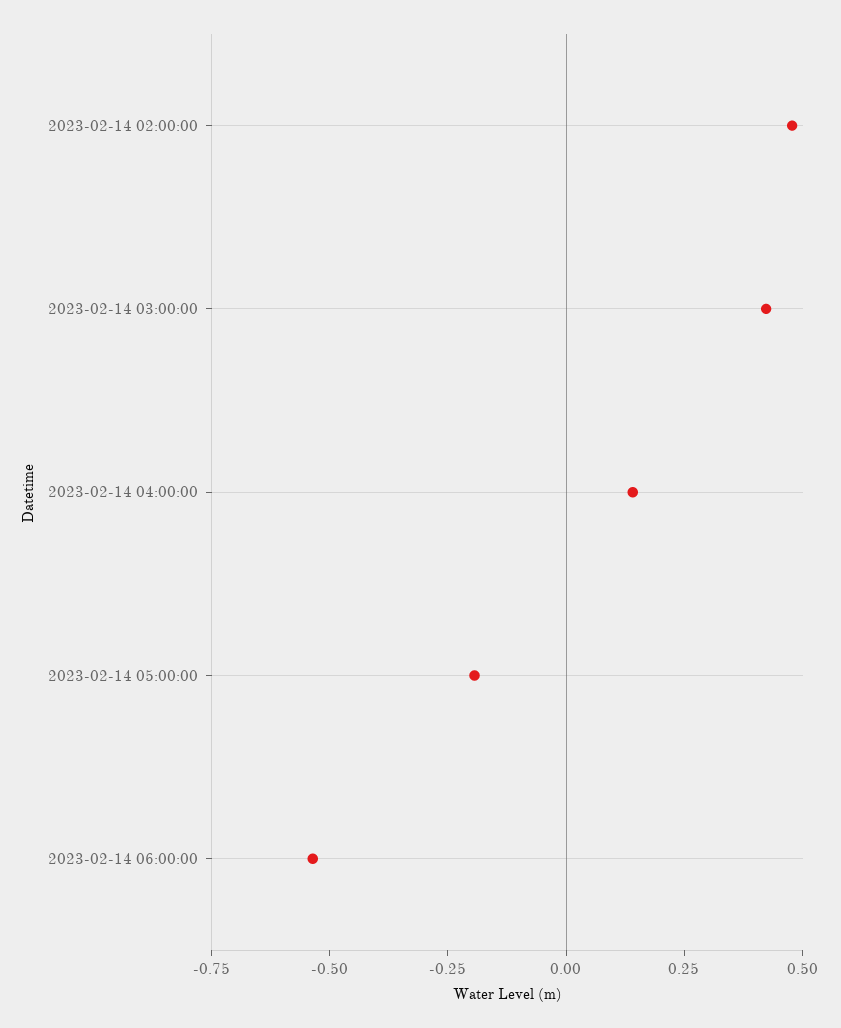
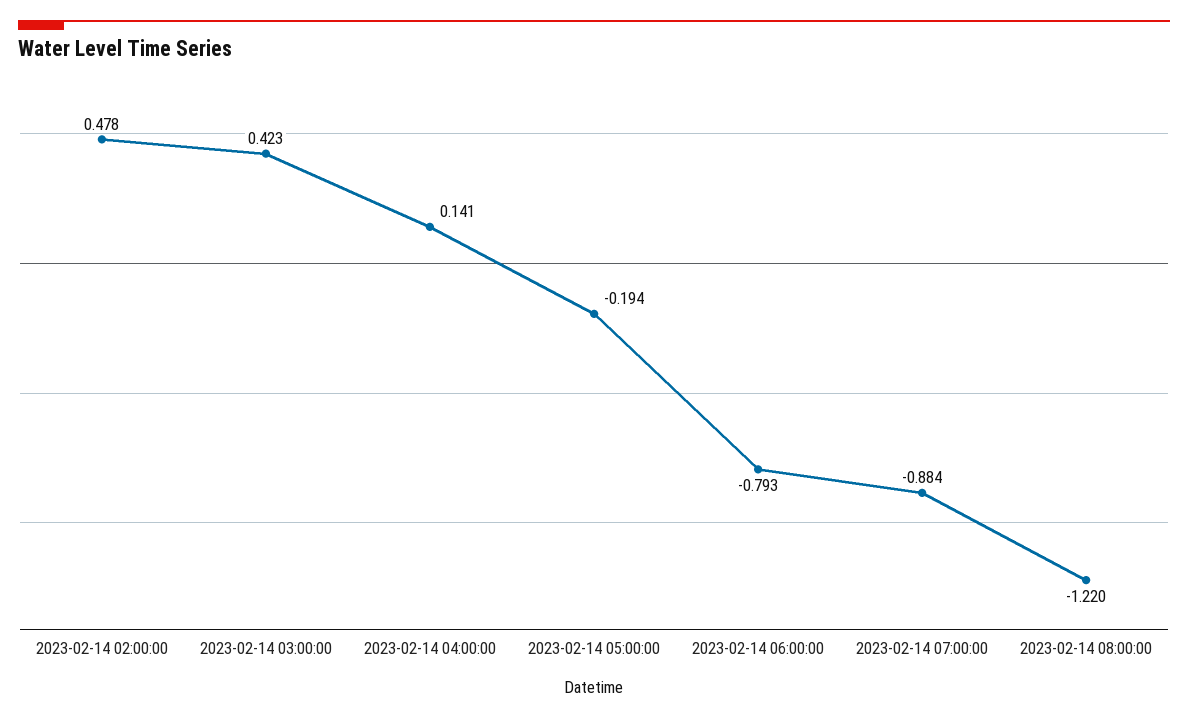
2023-02-14 06:00:00: -0.55 -> -0.793
2023-02-14 07:00:00: none -> -0.884
2023-02-14 08:00:00: none -> -1.22

